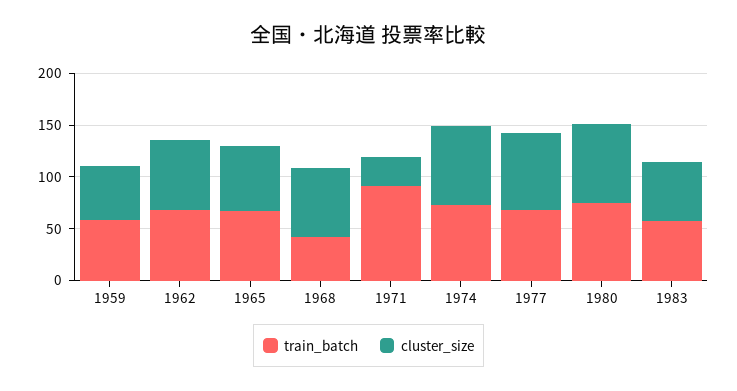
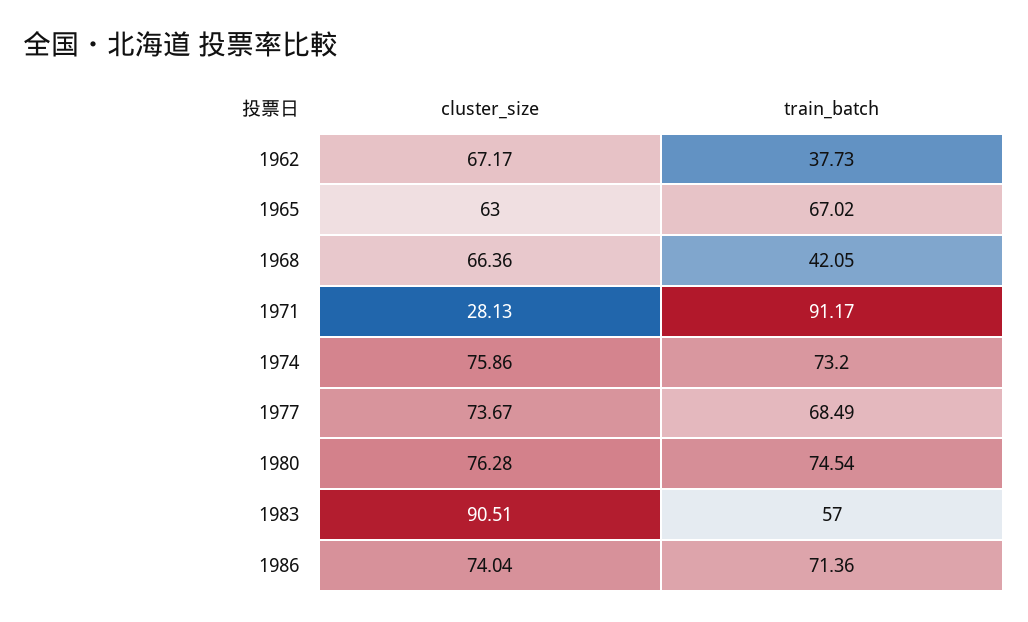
train_batch, 1959: 60 -> none
cluster_size, 1959: 50 -> none
train_batch, 1962: 70 -> 37.73
cluster_size, 1983: 60 -> 90.51
cluster_size, 1986: none -> 74.04
train_batch, 1986: none -> 71.36

